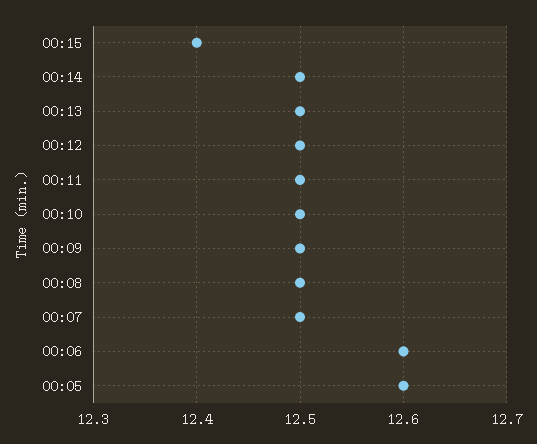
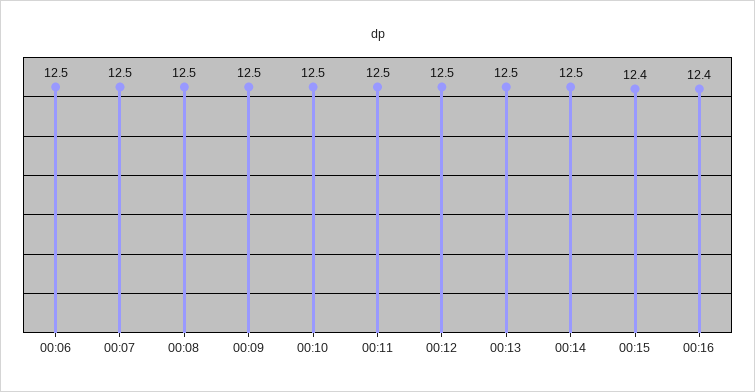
00:06: 12.6 -> 12.5
00:05: 12.6 -> none
00:16: none -> 12.4

